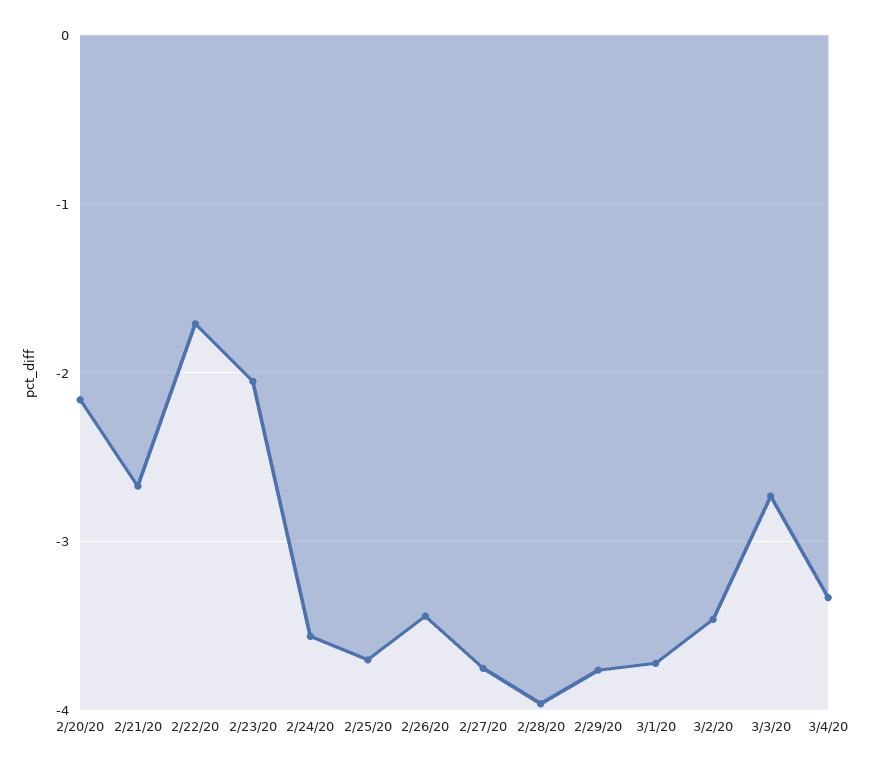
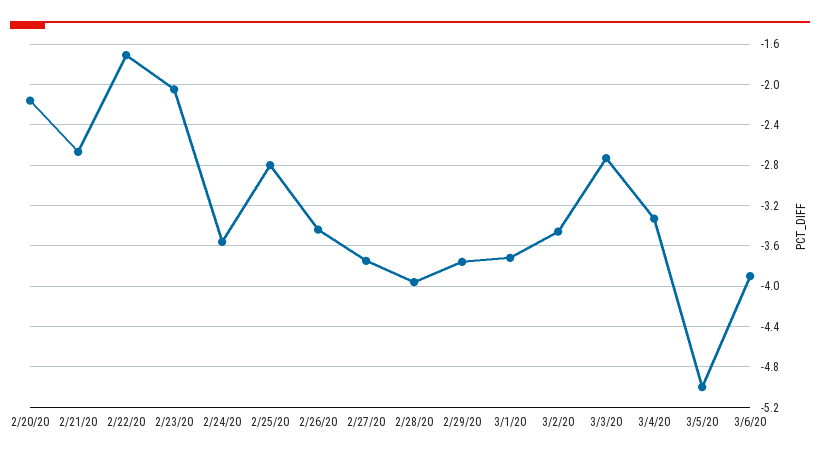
2/25/20: -3.7 -> -2.8
3/5/20: none -> -5
3/6/20: none -> -3.9

